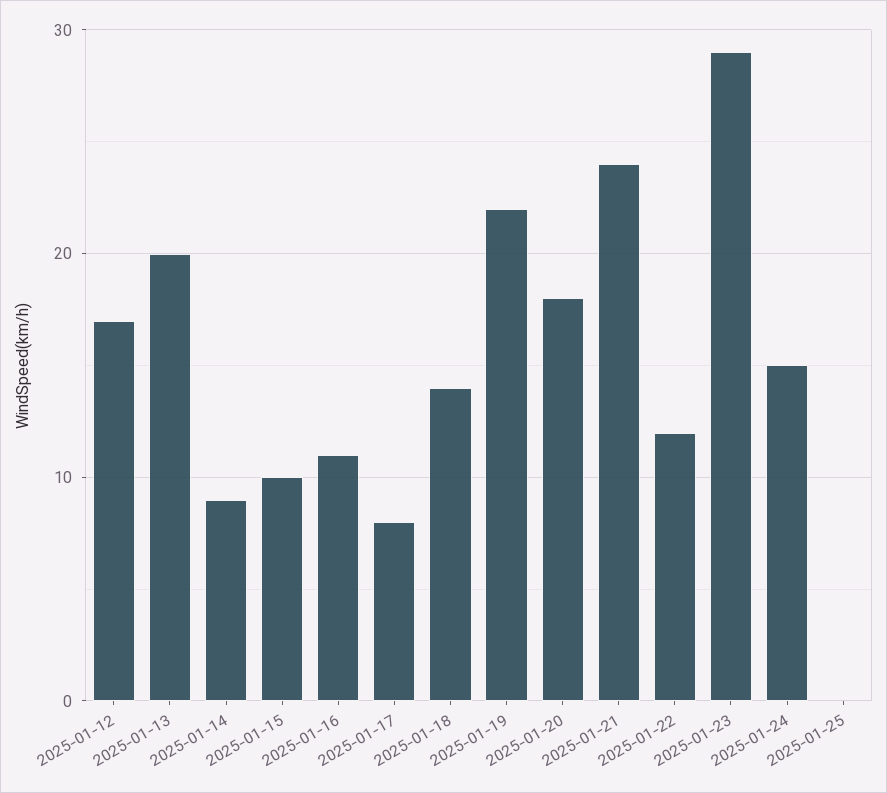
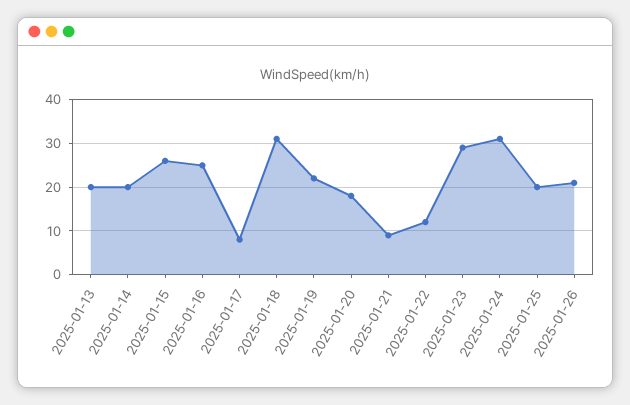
2025-01-12: 17 -> none
2025-01-14: 9 -> 20
2025-01-15: 10 -> 25
2025-01-16: 11 -> 25
2025-01-18: 14 -> 30
2025-01-21: 24 -> 10
2025-01-24: 15 -> 30
2025-01-25: 0 -> 20
2025-01-26: none -> 20

